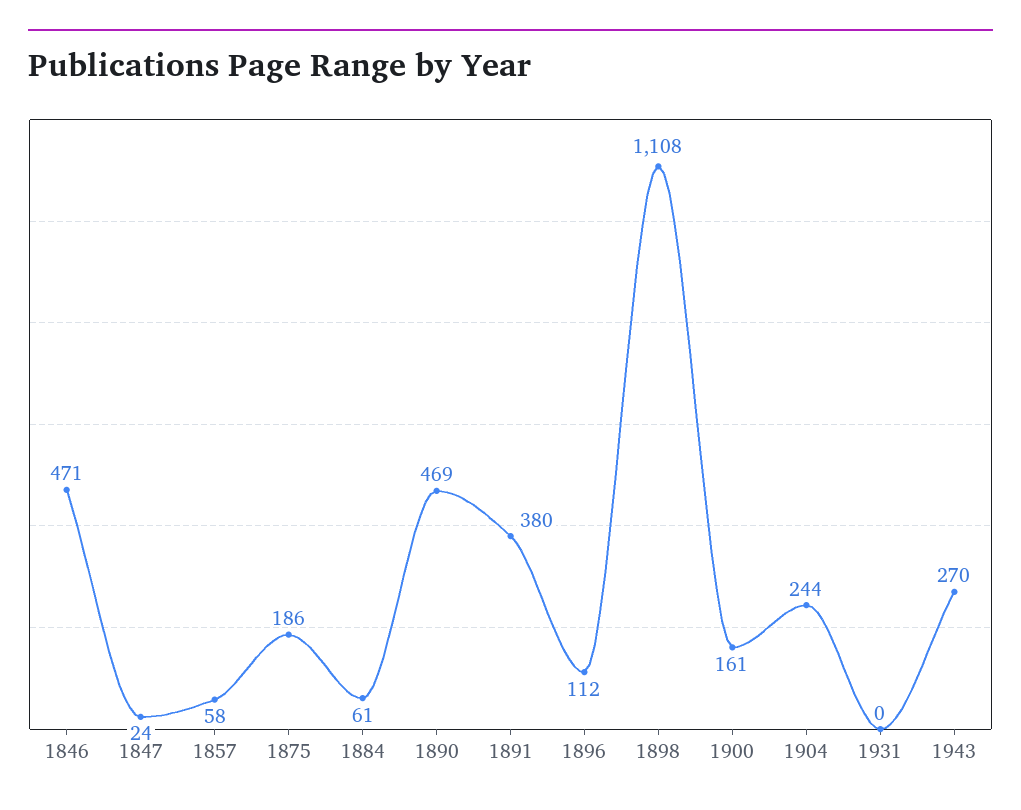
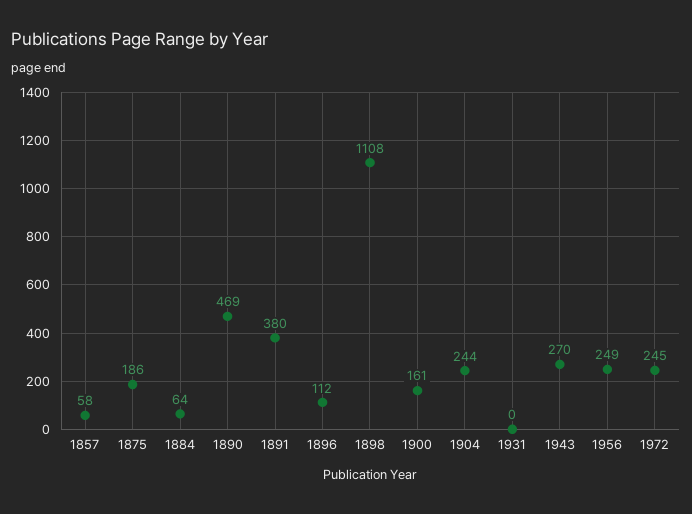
1846: 471 -> none
1847: 24 -> none
1884: 61 -> 64
1956: none -> 249
1972: none -> 245

